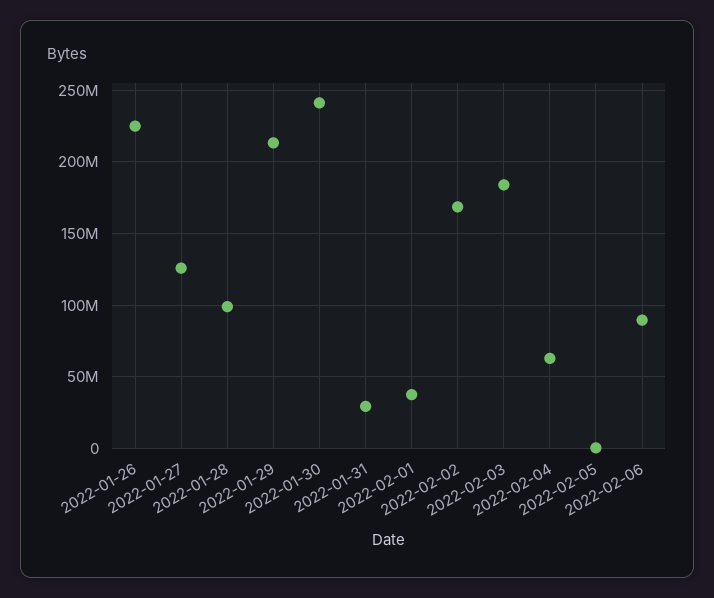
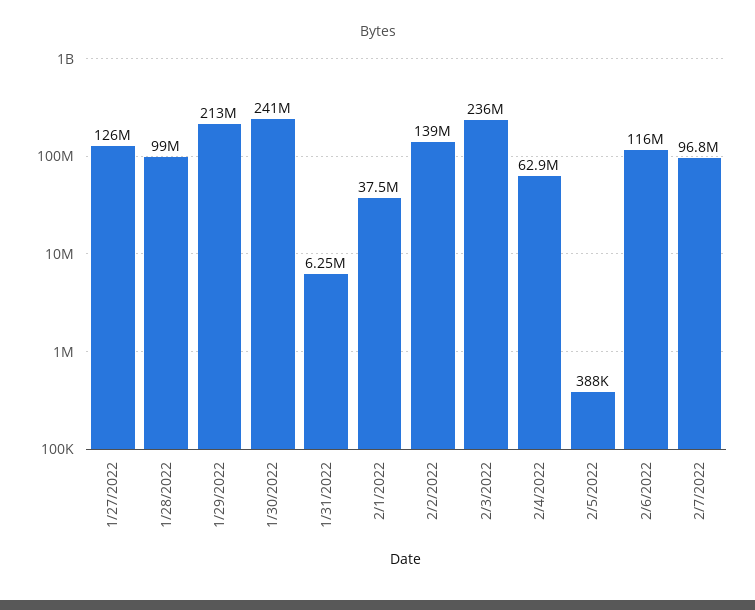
2022-01-26: 225000000 -> none
2022-01-31: 30000000 -> 6250000
2022-02-02: 170000000 -> 139000000
2022-02-03: 185000000 -> 236000000
2022-02-06: 90000000 -> 116000000
2/7/2022: none -> 96800000

